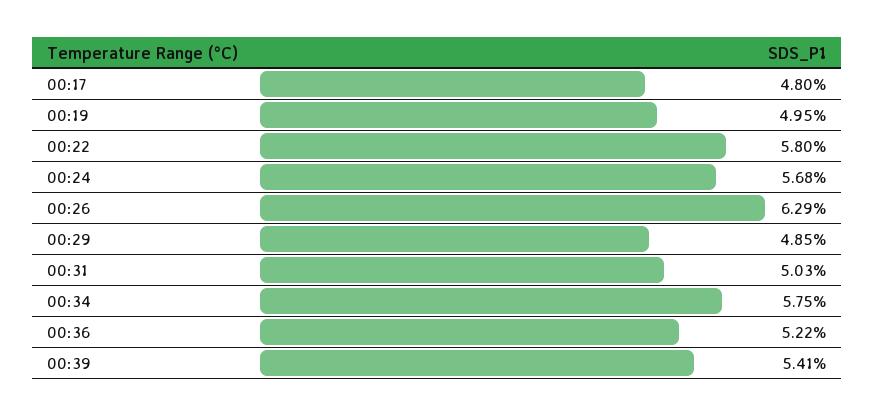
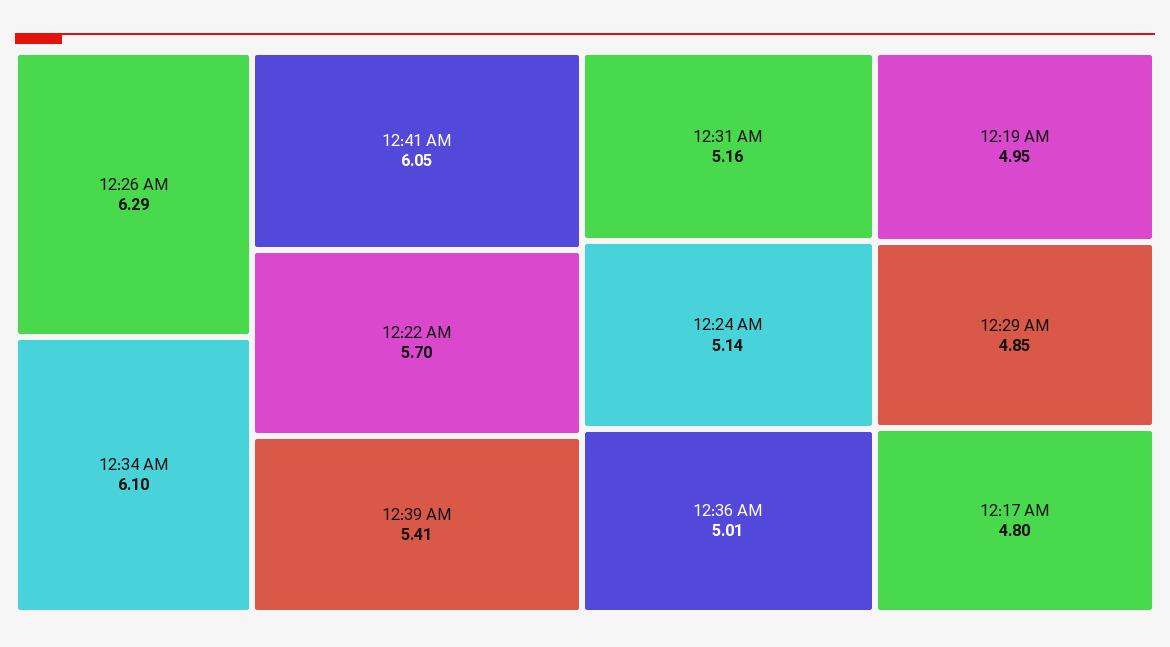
00:22: 5.8 -> 5.7
00:24: 5.68 -> 5.14
00:31: 5.03 -> 5.16
00:34: 5.75 -> 6.1
00:36: 5.22 -> 5.01
12:41 AM: none -> 6.05

